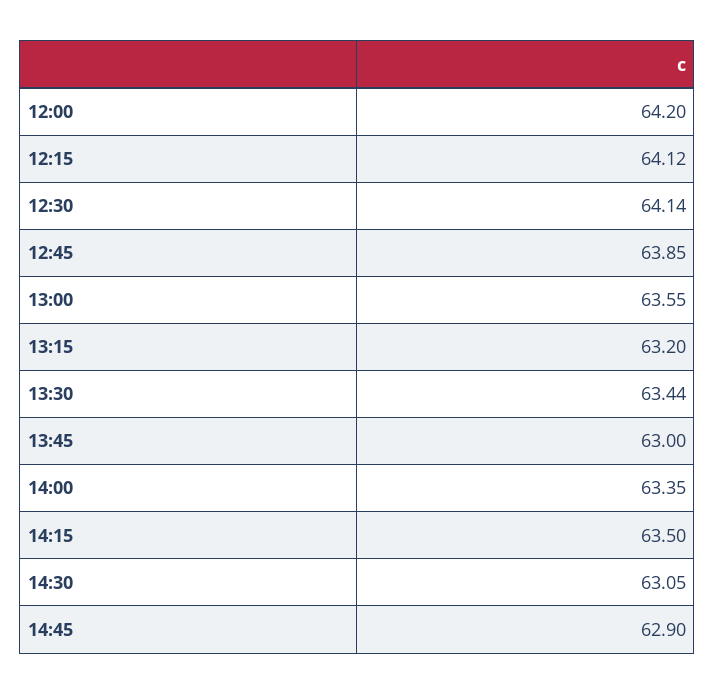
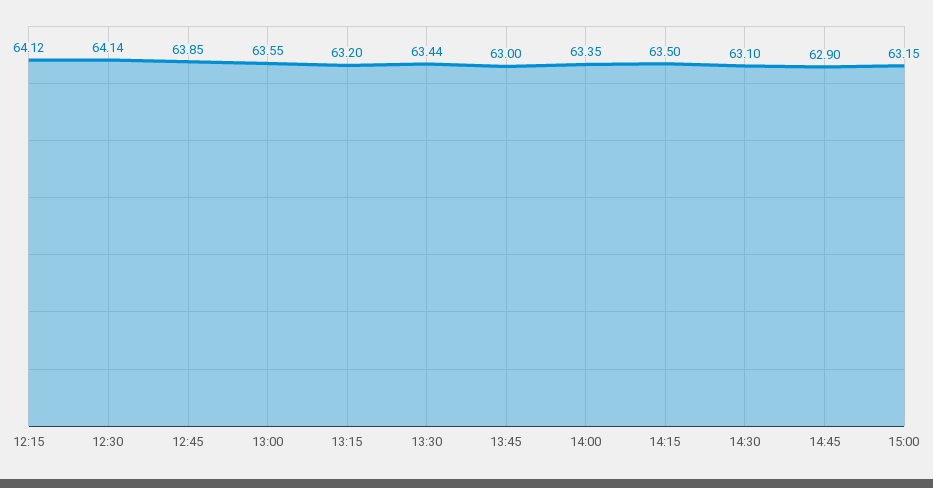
12:00: 64.2 -> none
14:30: 63.05 -> 63.1
15:00: none -> 63.15

